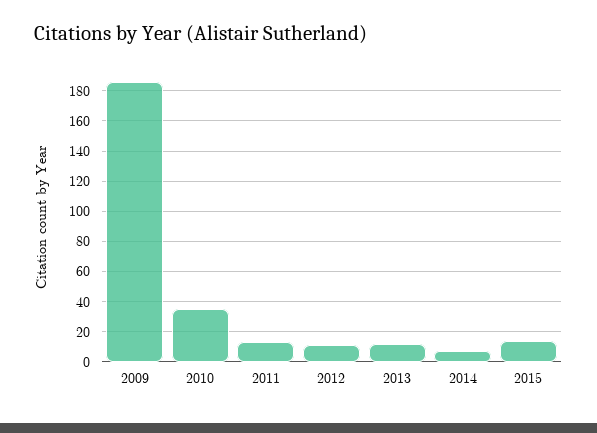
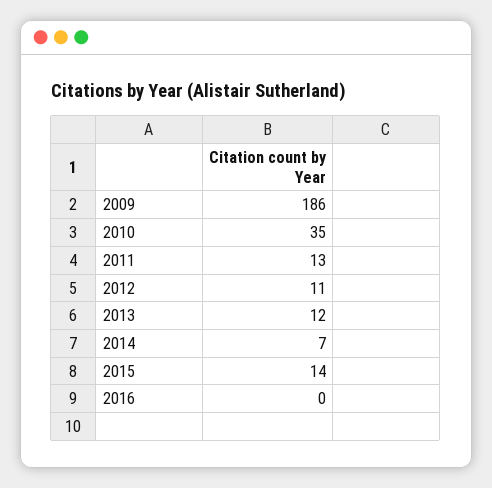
2016: none -> 0

